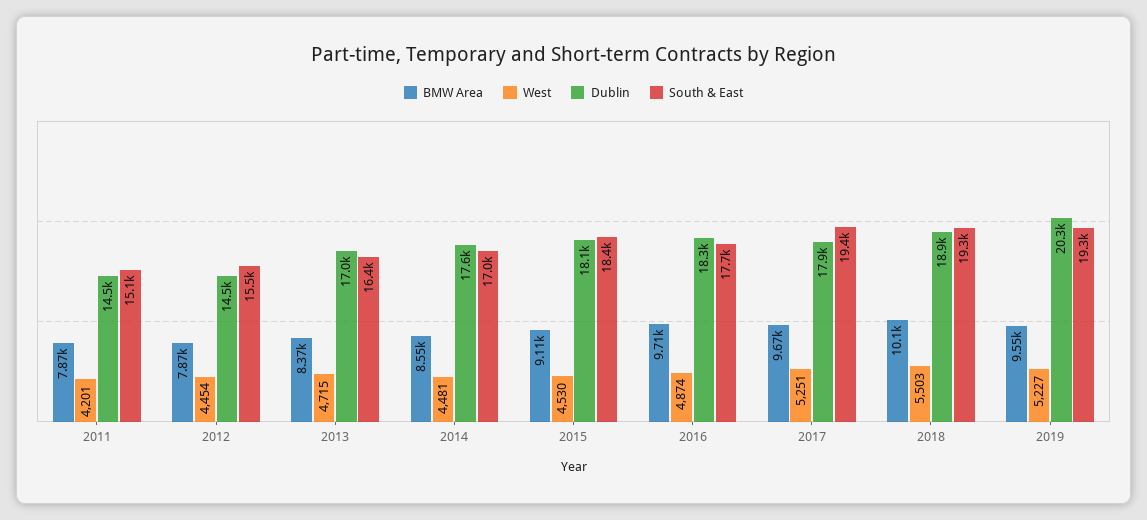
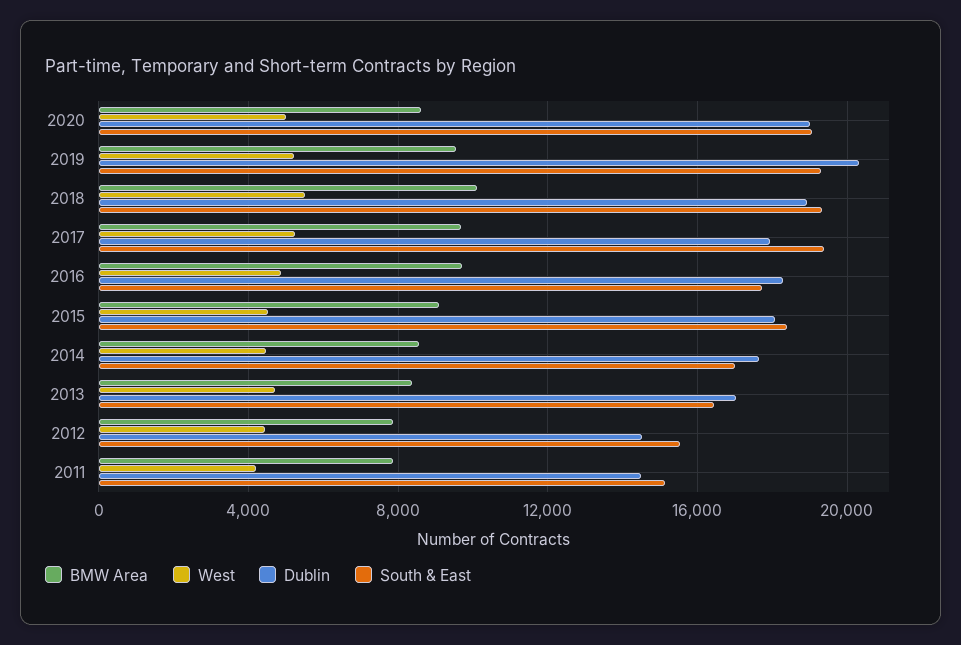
BMW Area, 2020: none -> 8500
West, 2020: none -> 5000
Dublin, 2020: none -> 19000
South & East, 2020: none -> 19000

